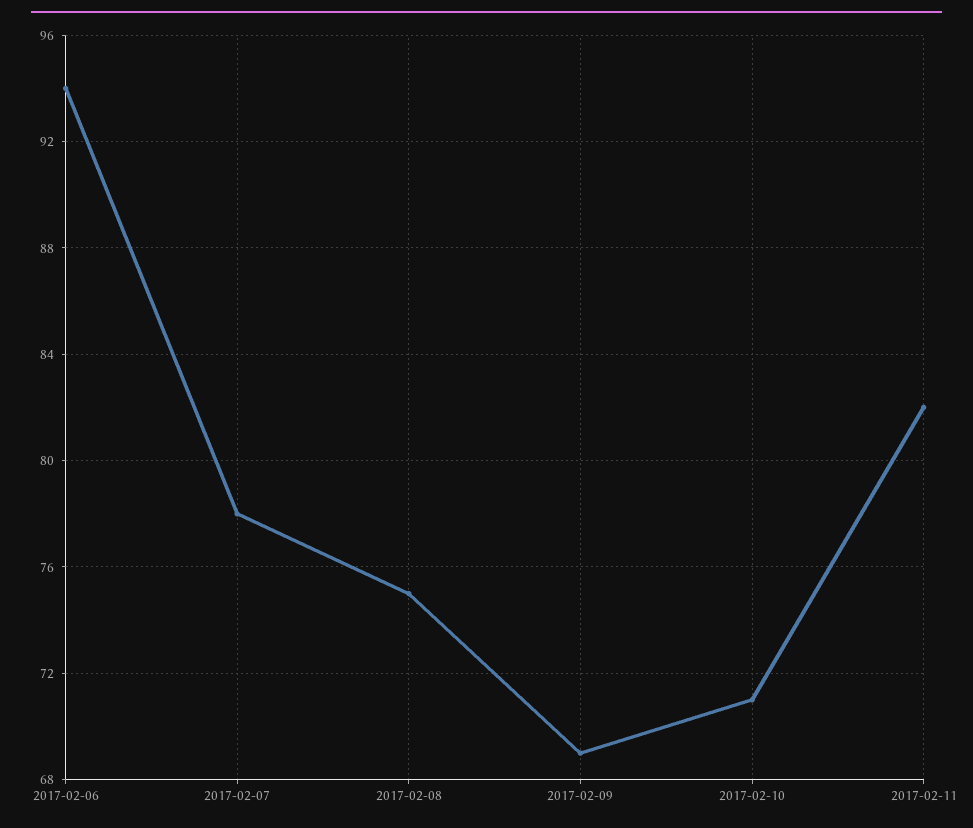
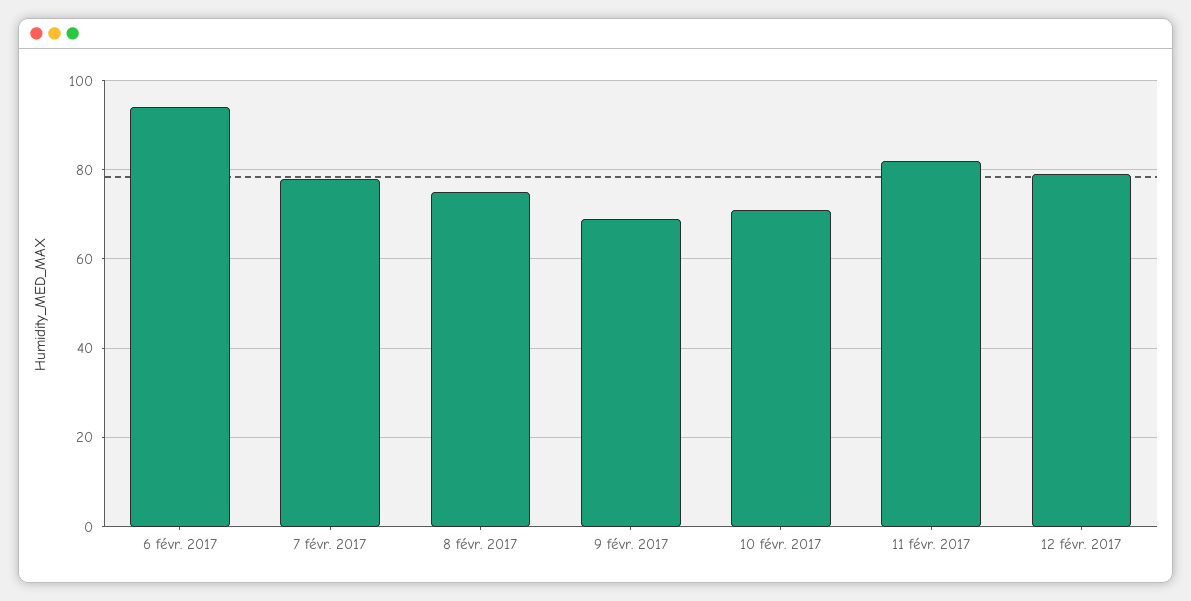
12 févr. 2017: none -> 80

